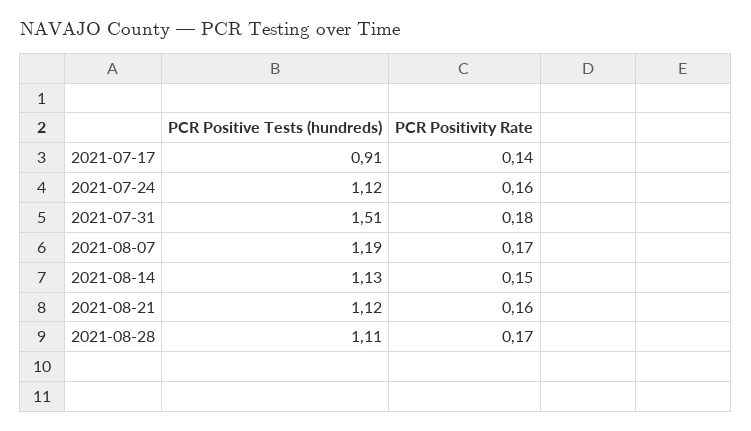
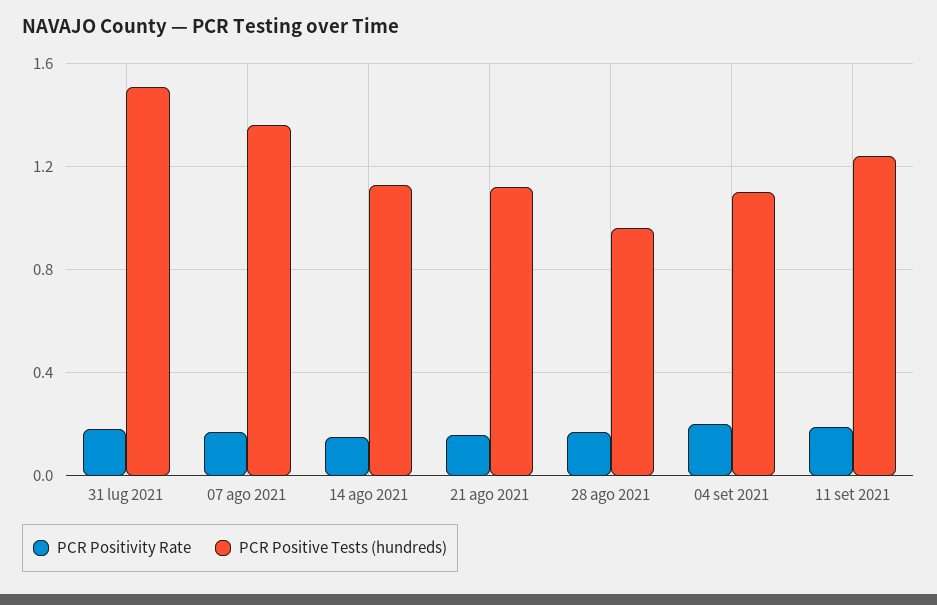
PCR Positive Tests (hundreds), 2021-07-17: 0.91 -> none
PCR Positivity Rate, 2021-07-17: 0.14 -> none
PCR Positive Tests (hundreds), 2021-07-24: 1.12 -> none
PCR Positivity Rate, 2021-07-24: 0.16 -> none
PCR Positive Tests (hundreds), 2021-08-07: 1.19 -> 1.35
PCR Positive Tests (hundreds), 2021-08-28: 1.11 -> 0.95
PCR Positivity Rate, 04 set 2021: none -> 0.2
PCR Positive Tests (hundreds), 04 set 2021: none -> 1.1
PCR Positivity Rate, 11 set 2021: none -> 0.2
PCR Positive Tests (hundreds), 11 set 2021: none -> 1.25

